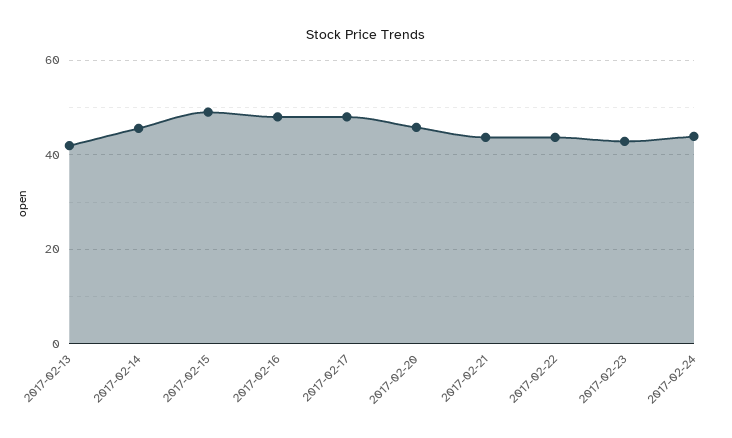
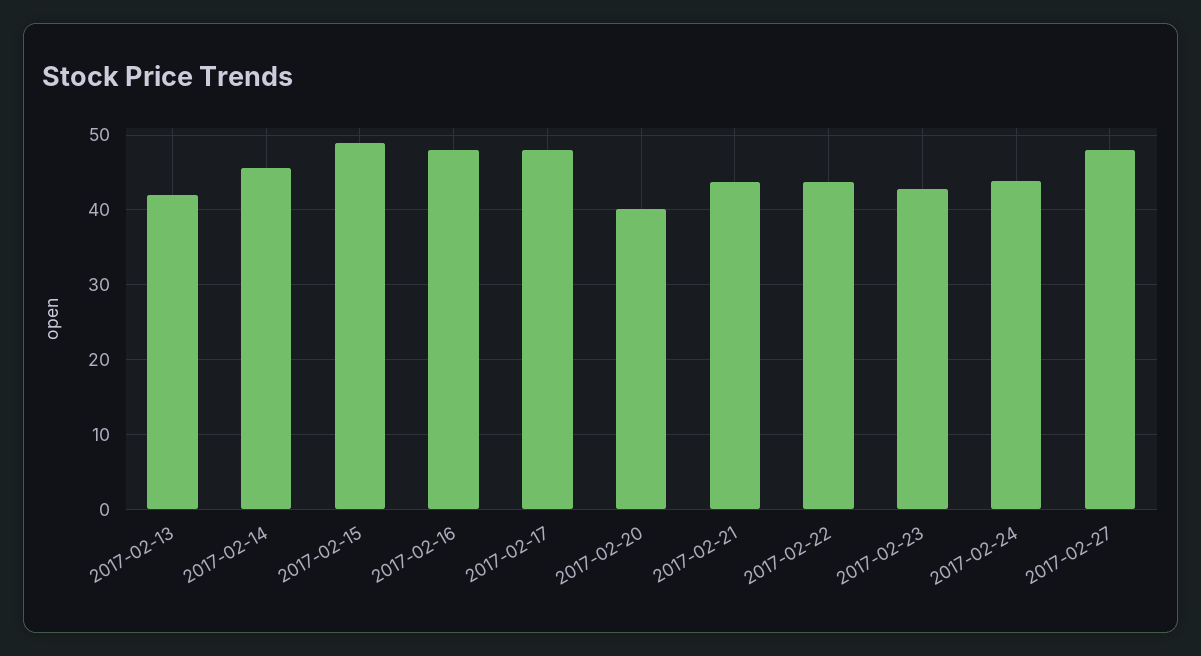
2017-02-20: 46 -> 40
2017-02-27: none -> 48

